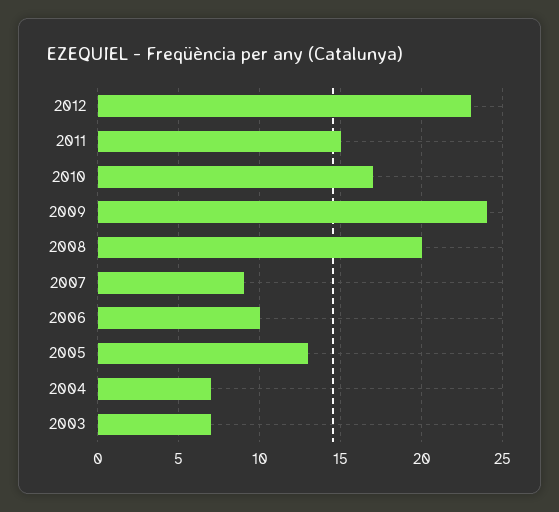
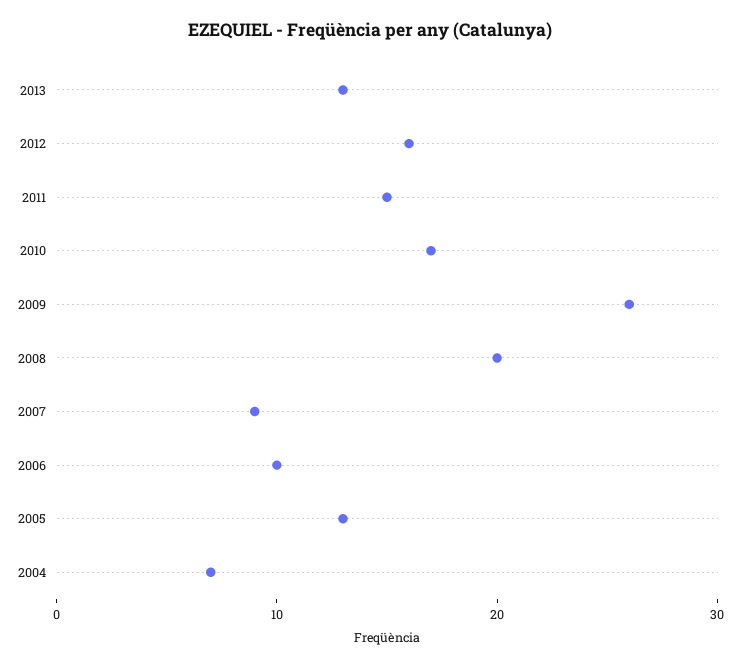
2012: 23 -> 16
2009: 24 -> 26
2003: 7 -> none
2013: none -> 13

